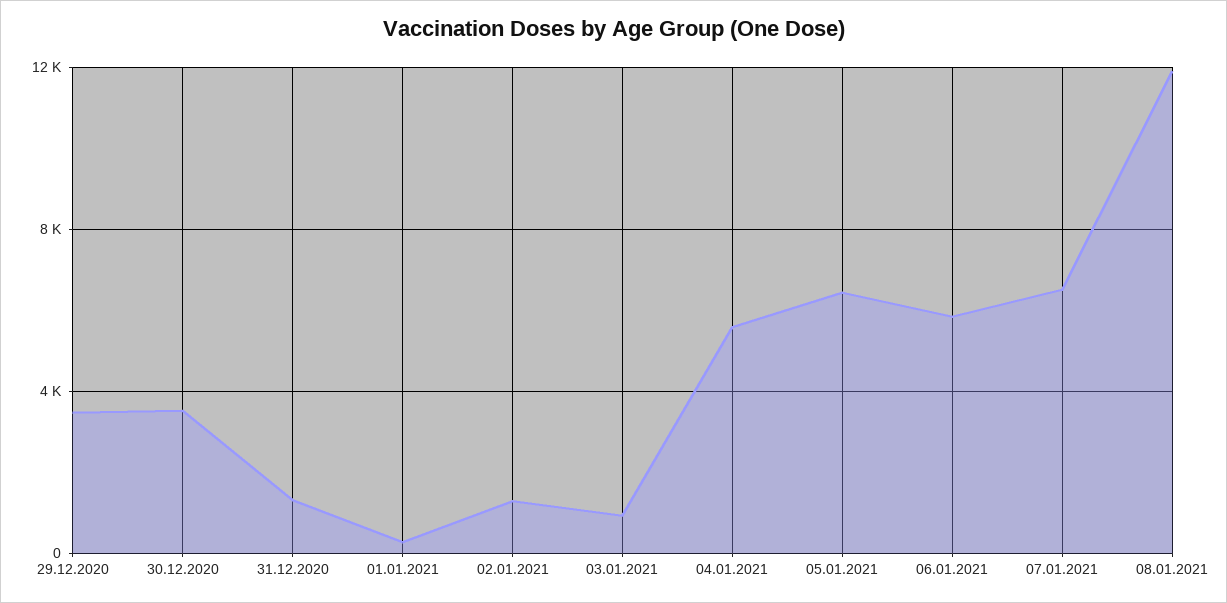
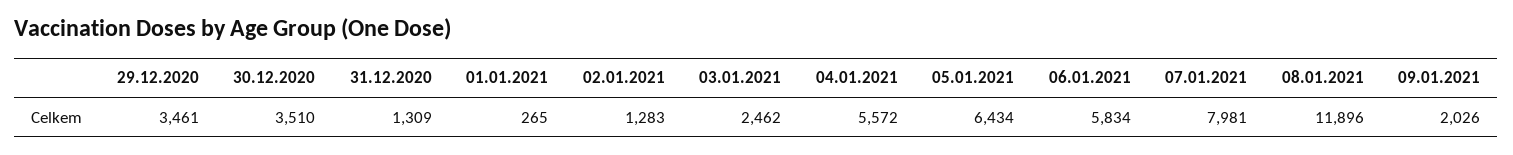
03.01.2021: 1000 -> 2462
07.01.2021: 6500 -> 7981
09.01.2021: none -> 2026

